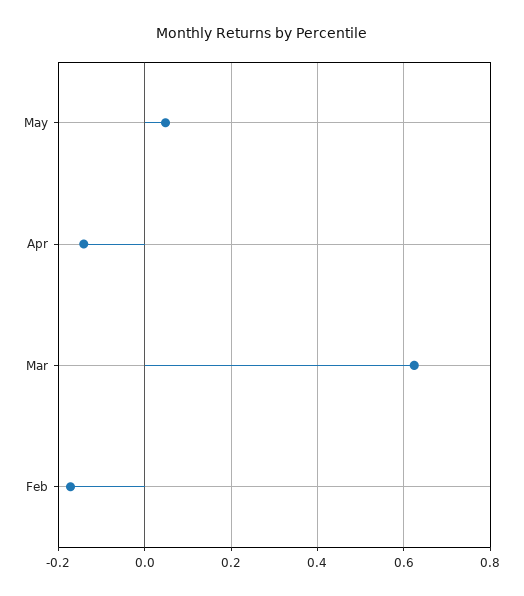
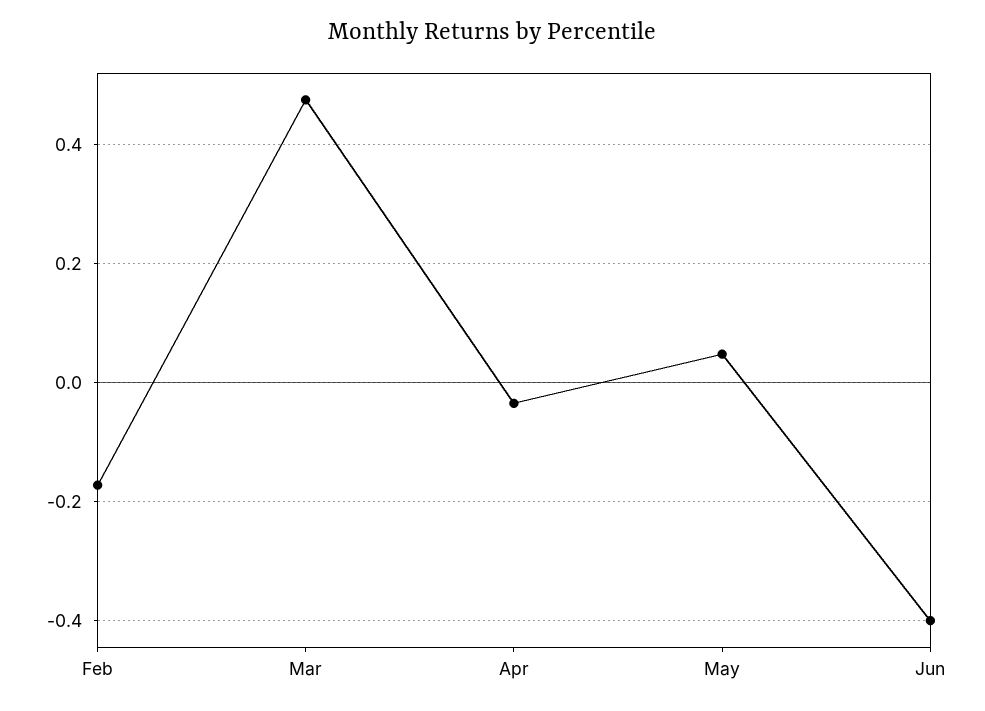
Apr: -0.14 -> -0.04
Mar: 0.62 -> 0.48
Jun: none -> -0.4

